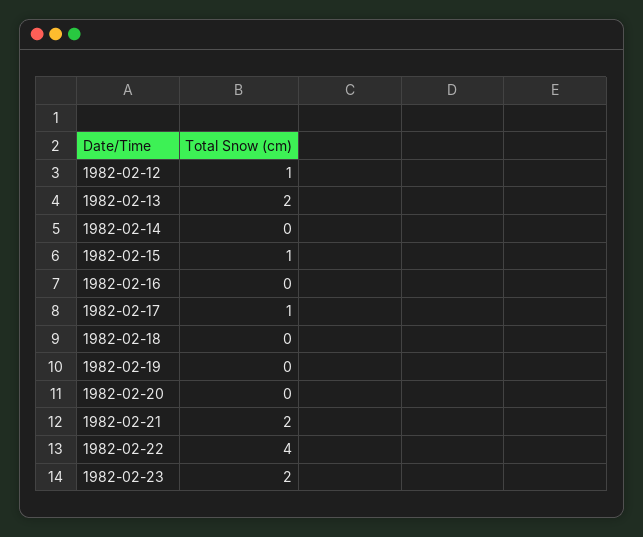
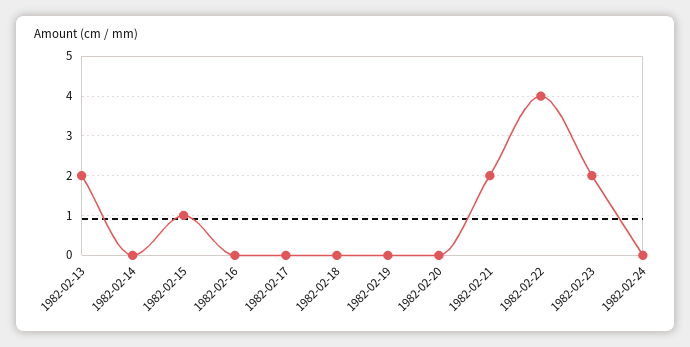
1982-02-12: 1 -> none
1982-02-17: 1 -> 0
1982-02-24: none -> 0

